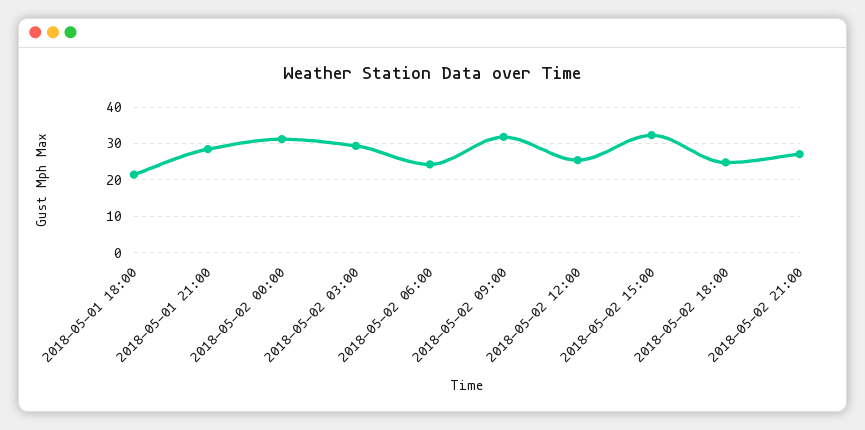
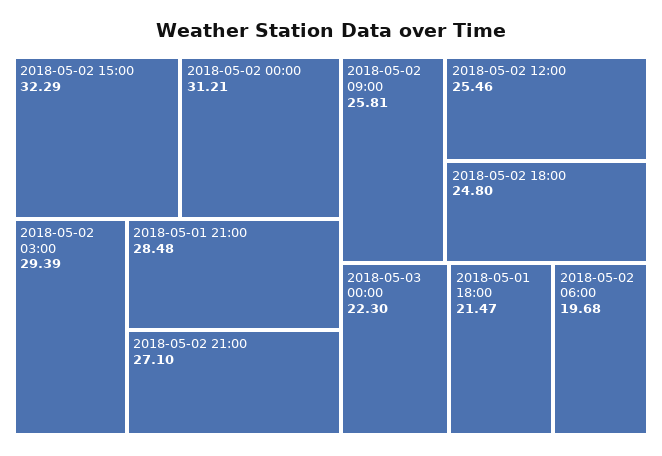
2018-05-02 06:00: 24 -> 19.68
2018-05-02 09:00: 32 -> 25.81
2018-05-03 00:00: none -> 22.3

